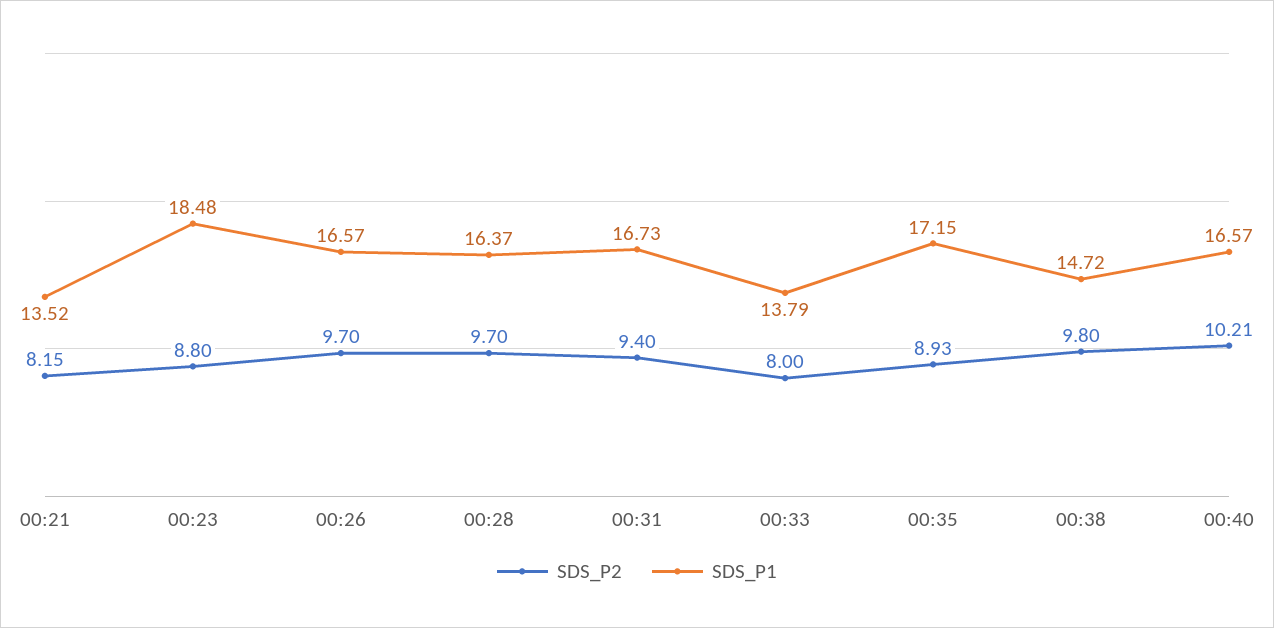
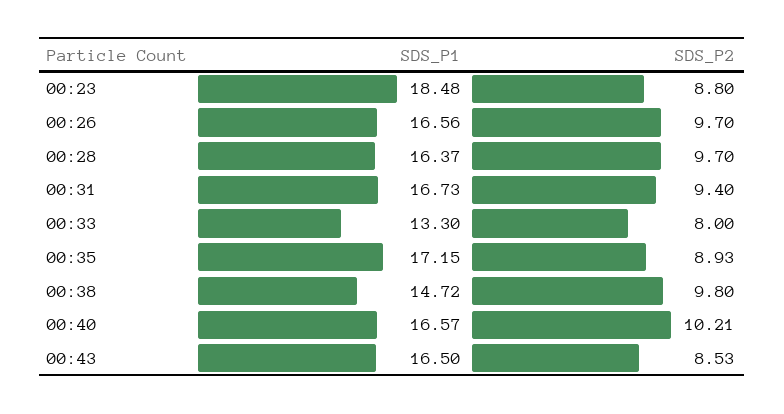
SDS_P2, 00:21: 8.15 -> none
SDS_P1, 00:21: 13.52 -> none
SDS_P1, 00:26: 16.57 -> 16.56
SDS_P1, 00:33: 13.79 -> 13.3
SDS_P1, 00:43: none -> 16.5
SDS_P2, 00:43: none -> 8.53

